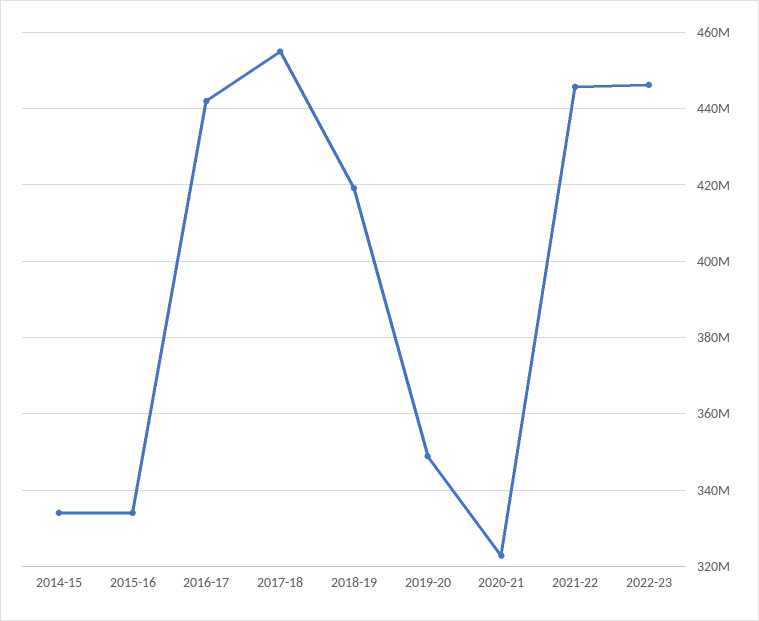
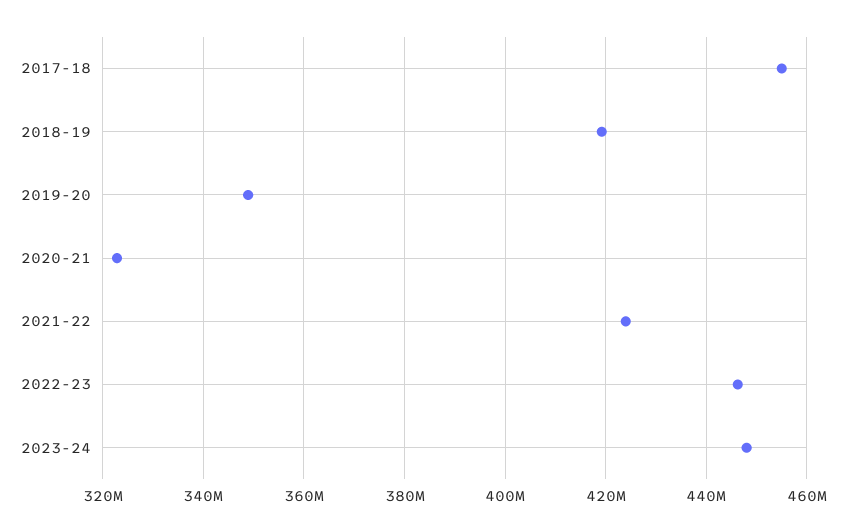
2014-15: 334000000 -> none
2015-16: 334000000 -> none
2016-17: 442000000 -> none
2021-22: 446000000 -> 424000000
2023-24: none -> 448000000

